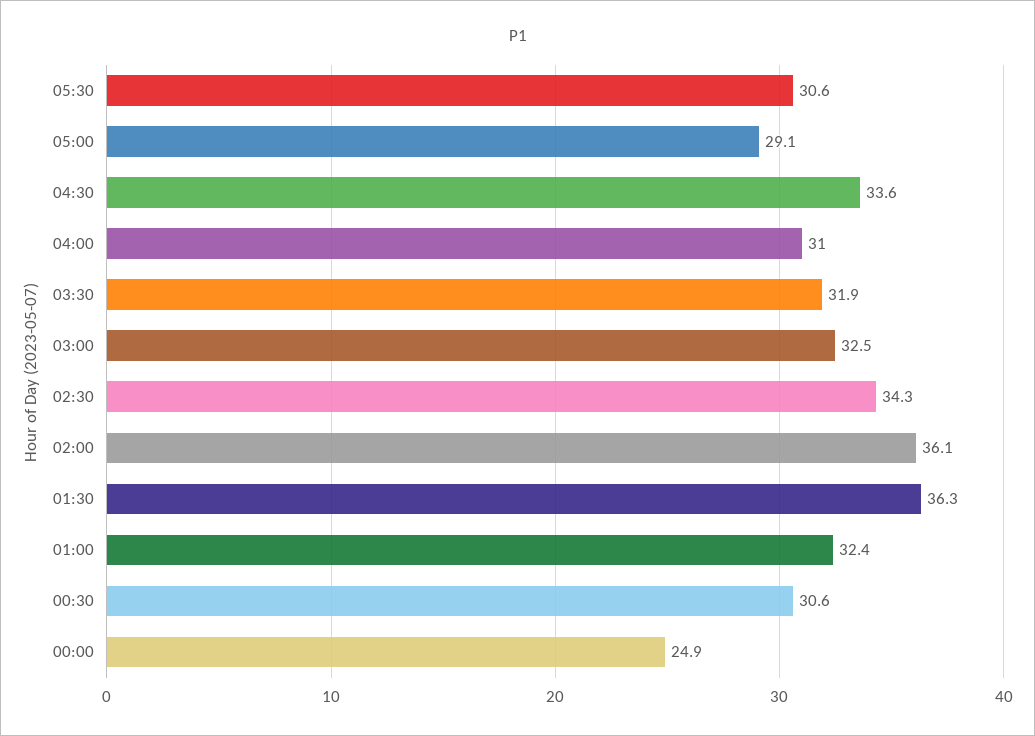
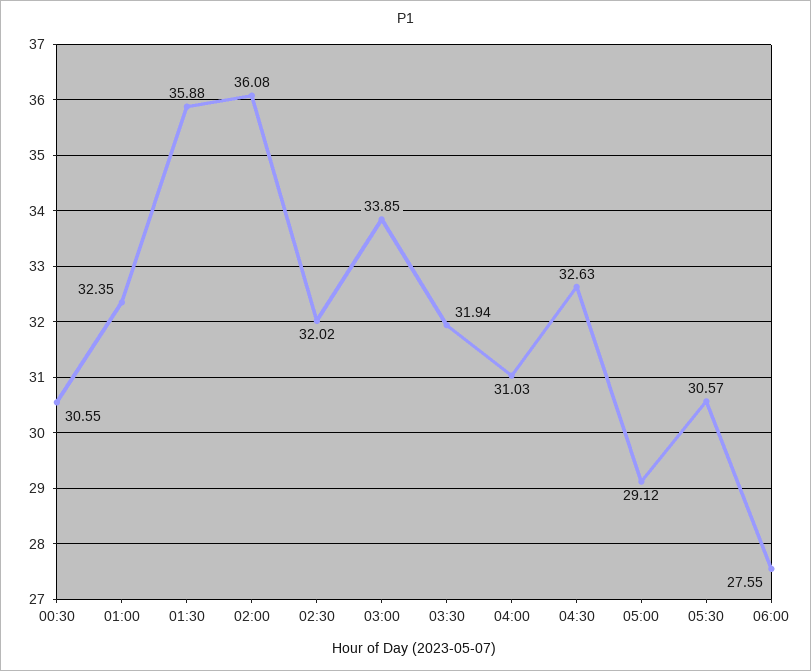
04:30: 33.6 -> 32.63
03:00: 32.5 -> 33.85
02:30: 34.3 -> 32.02
01:30: 36.3 -> 35.88
00:00: 24.9 -> none
06:00: none -> 27.55

